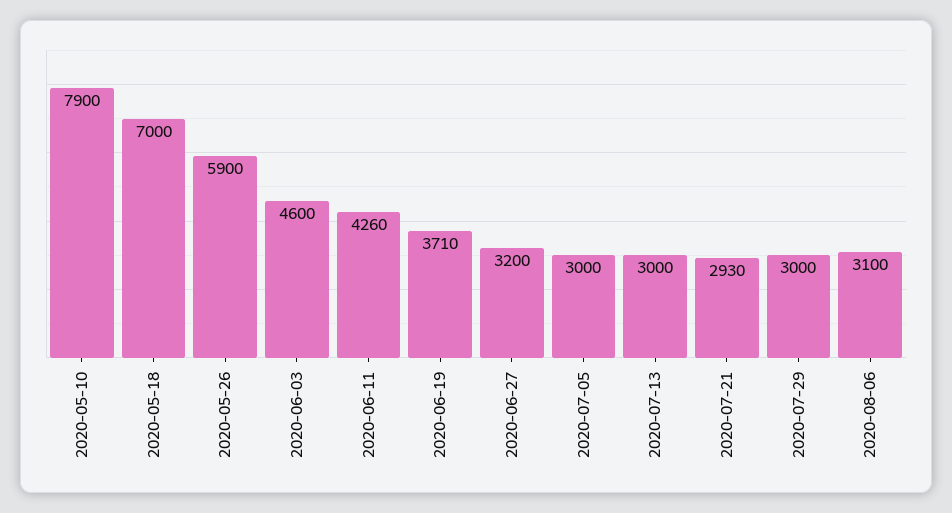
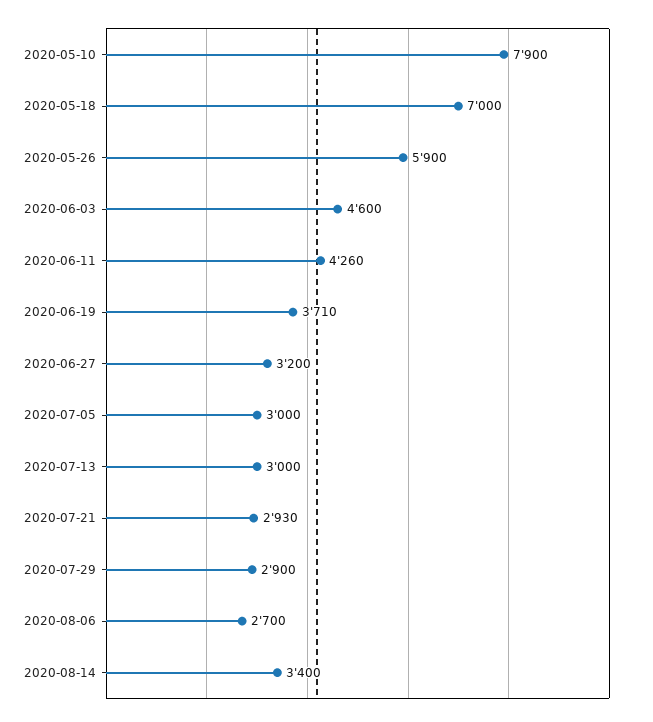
2020-07-29: 3000 -> 2900
2020-08-06: 3100 -> 2700
2020-08-14: none -> 3400

